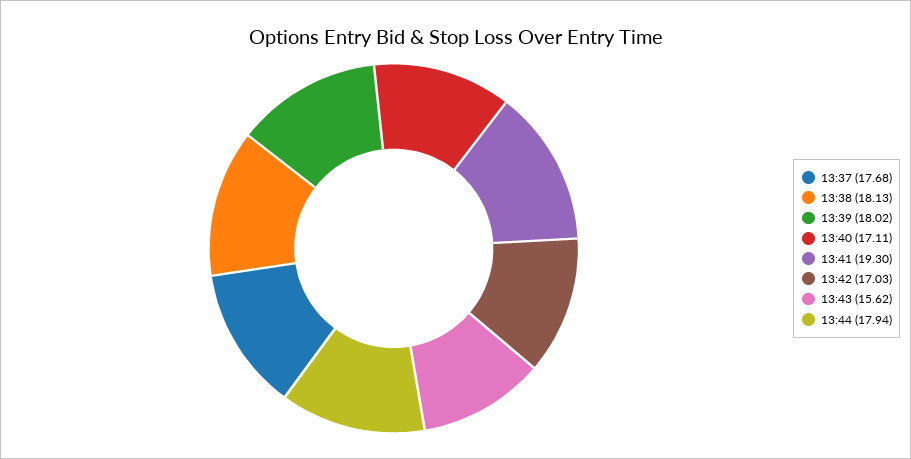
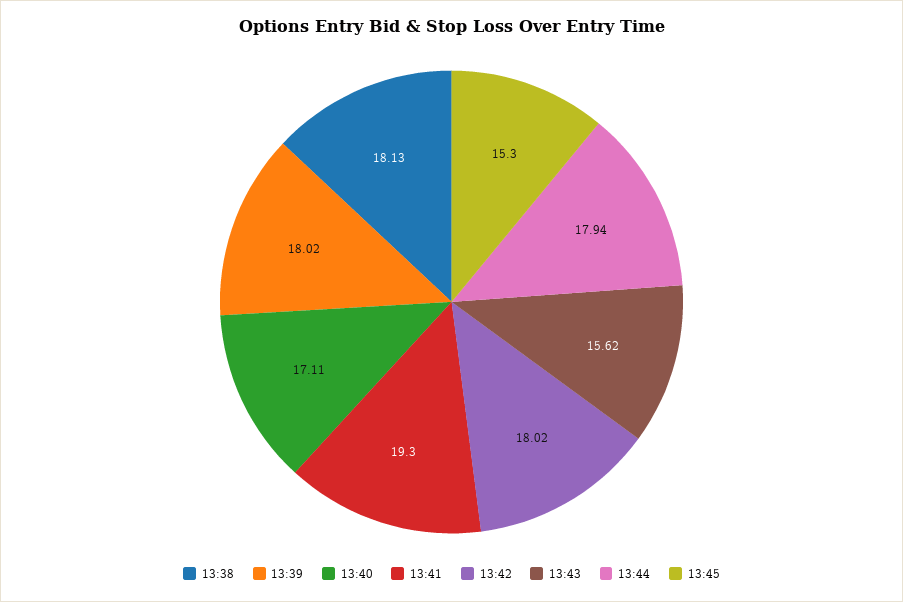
13:37: 17.68 -> none
13:42: 17.03 -> 18.02
13:45: none -> 15.3

